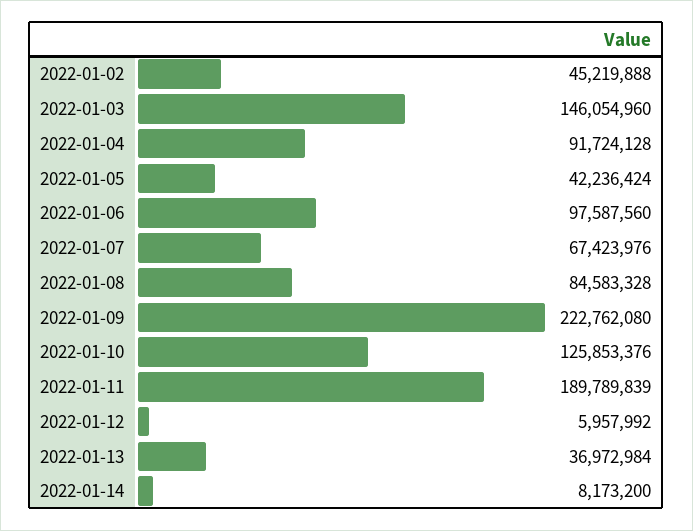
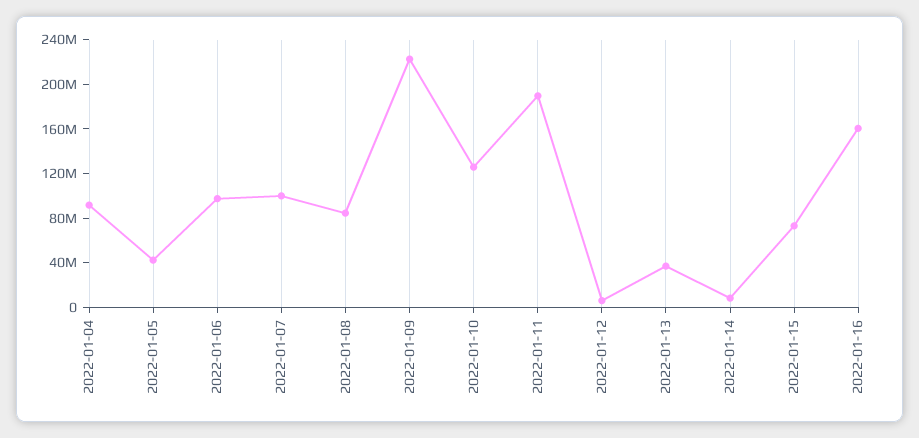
2022-01-02: 45219888 -> none
2022-01-03: 146054960 -> none
2022-01-07: 67423976 -> 100000000
2022-01-15: none -> 70000000
2022-01-16: none -> 160000000

